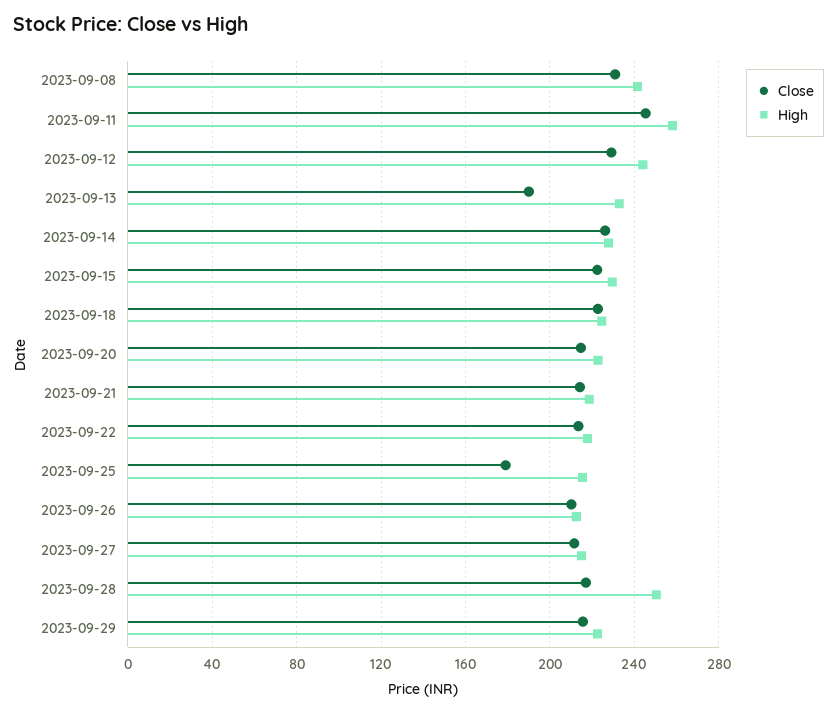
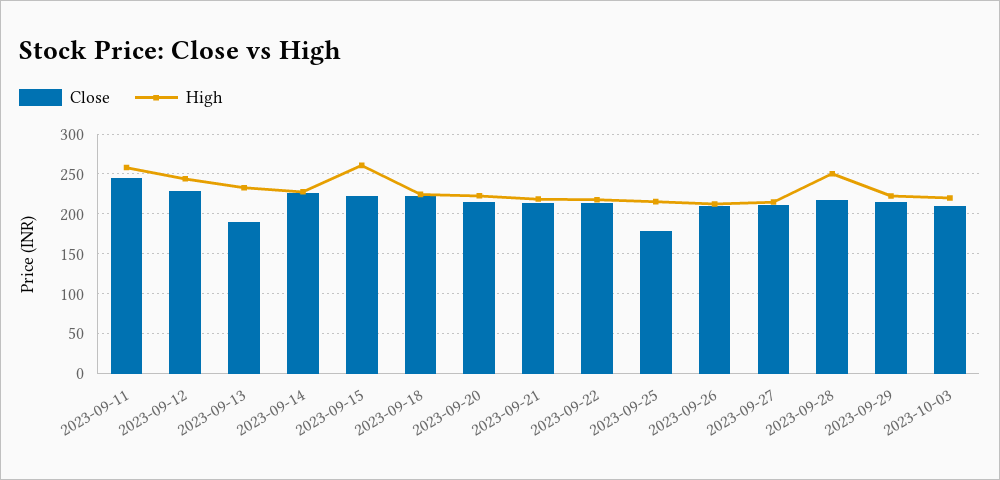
Close, 2023-09-08: 230 -> none
High, 2023-09-08: 240 -> none
High, 2023-09-15: 230 -> 260
Close, 2023-10-03: none -> 210
High, 2023-10-03: none -> 220

